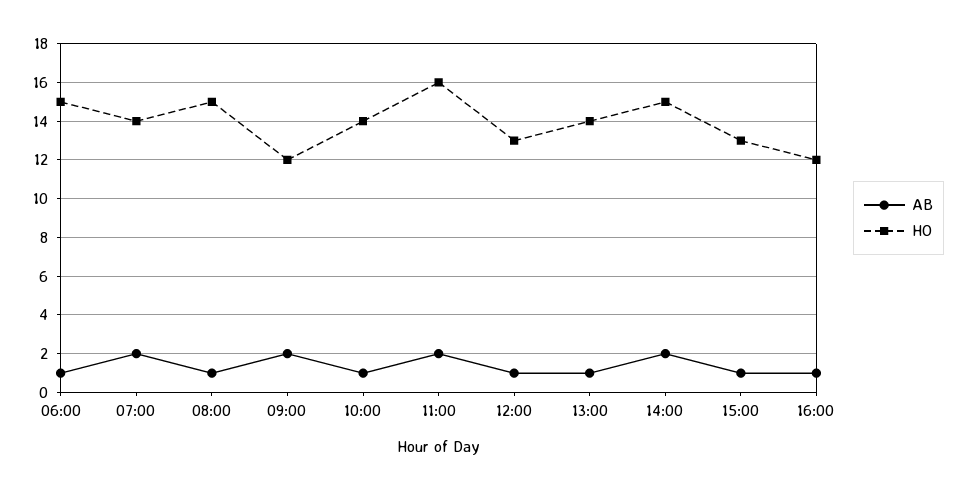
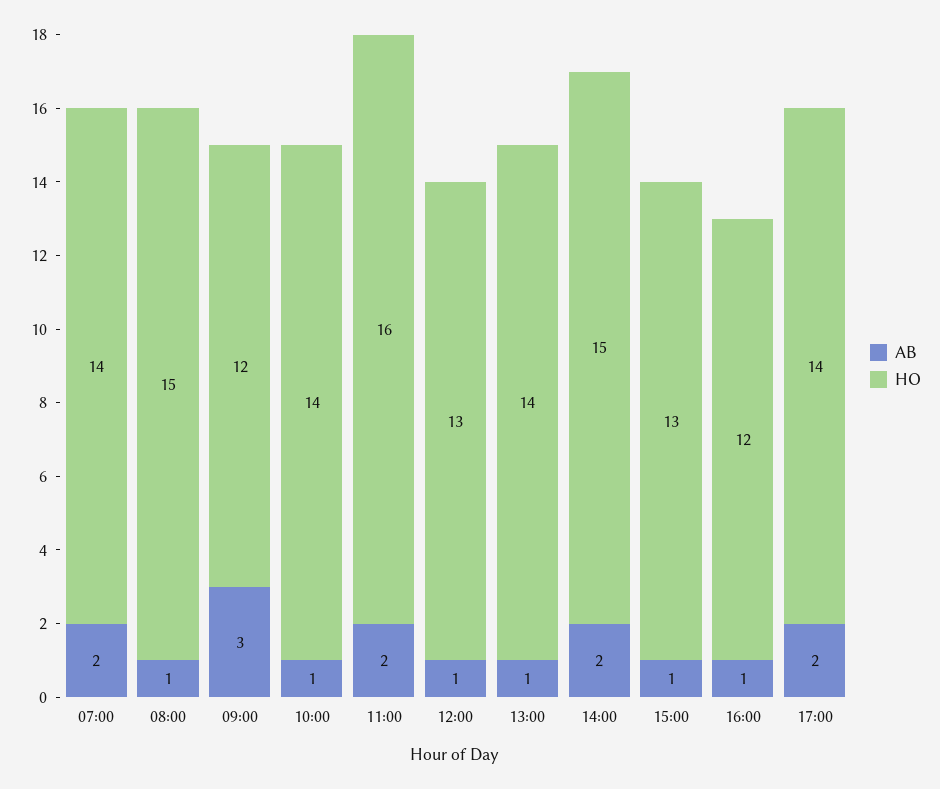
AB, 06:00: 1 -> none
HO, 06:00: 15 -> none
AB, 09:00: 2 -> 3
AB, 17:00: none -> 2
HO, 17:00: none -> 14

